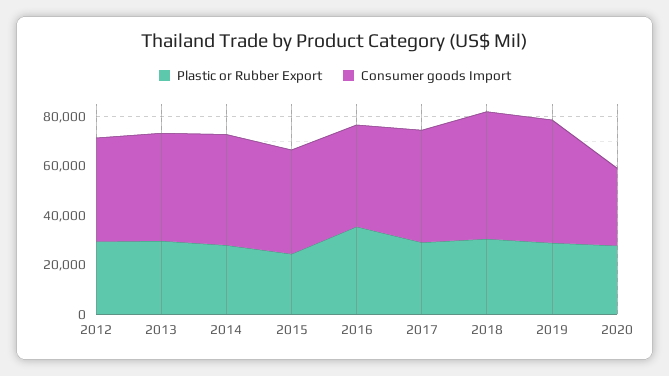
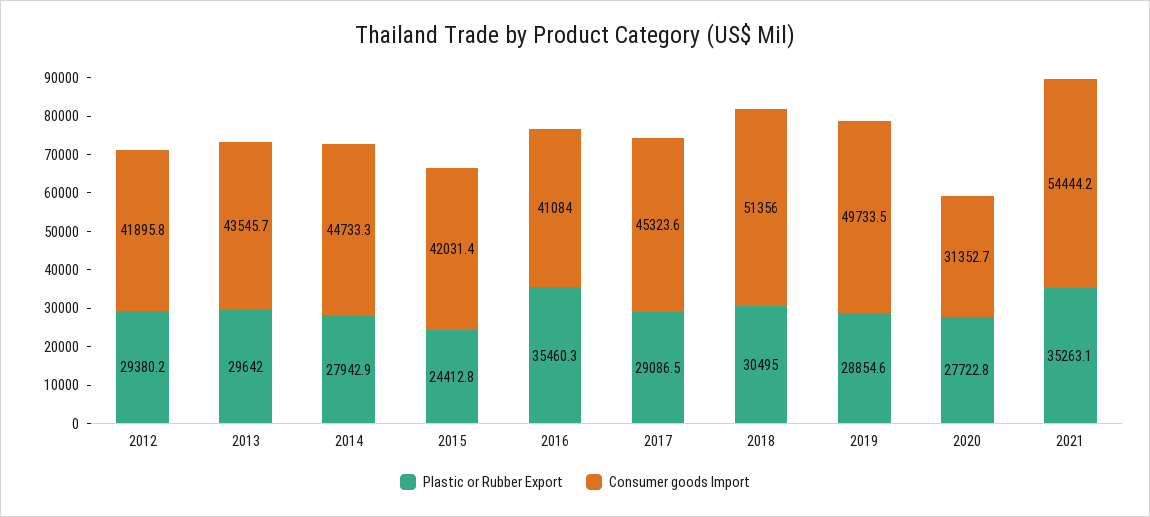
Plastic or Rubber Export, 2021: none -> 35263.1
Consumer goods Import, 2021: none -> 54444.2

